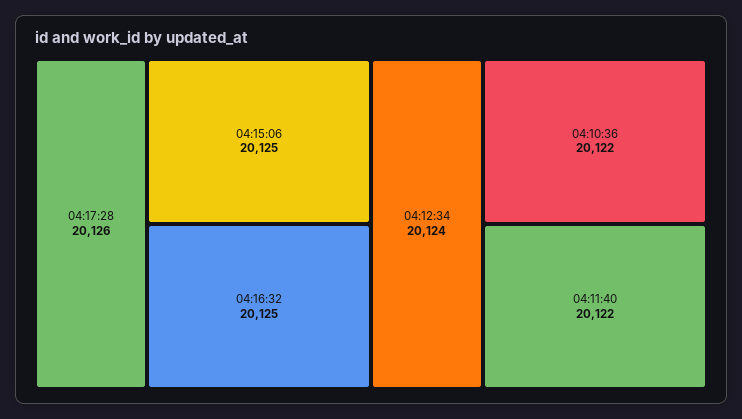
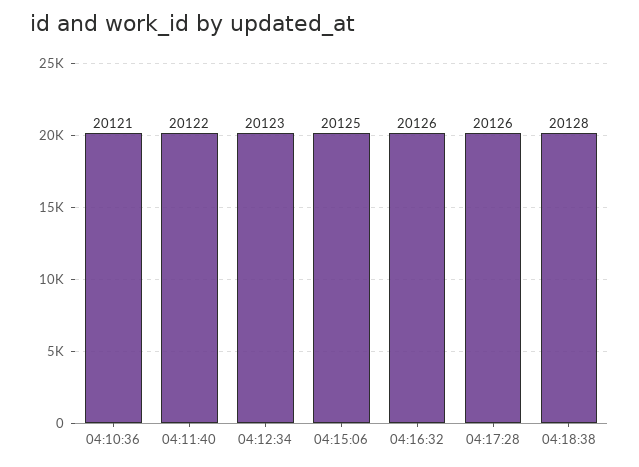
04:16:32: 20125 -> 20126
04:12:34: 20124 -> 20123
04:10:36: 20122 -> 20121
04:18:38: none -> 20128

